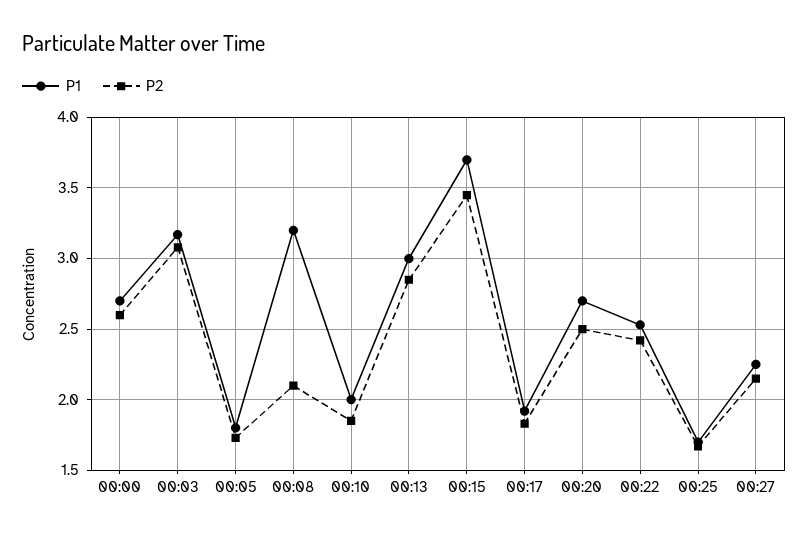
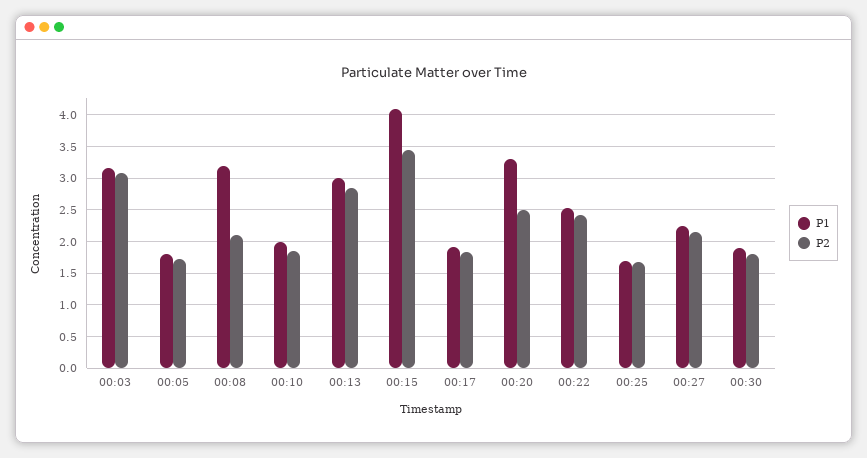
P1, 00:00: 2.7 -> none
P2, 00:00: 2.6 -> none
P1, 00:15: 3.7 -> 4.1
P1, 00:20: 2.7 -> 3.3
P1, 00:30: none -> 1.9
P2, 00:30: none -> 1.8

